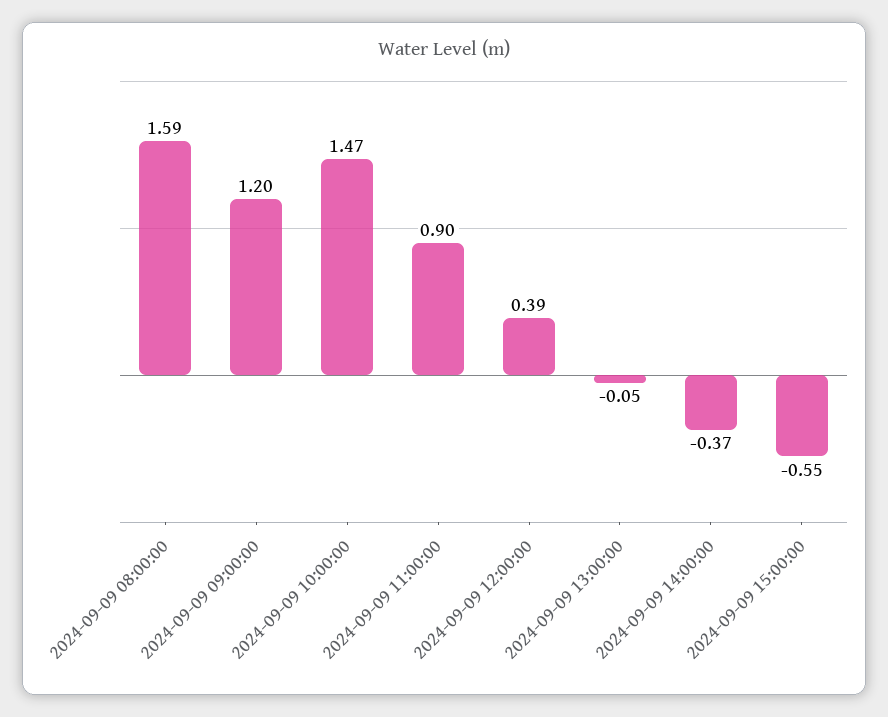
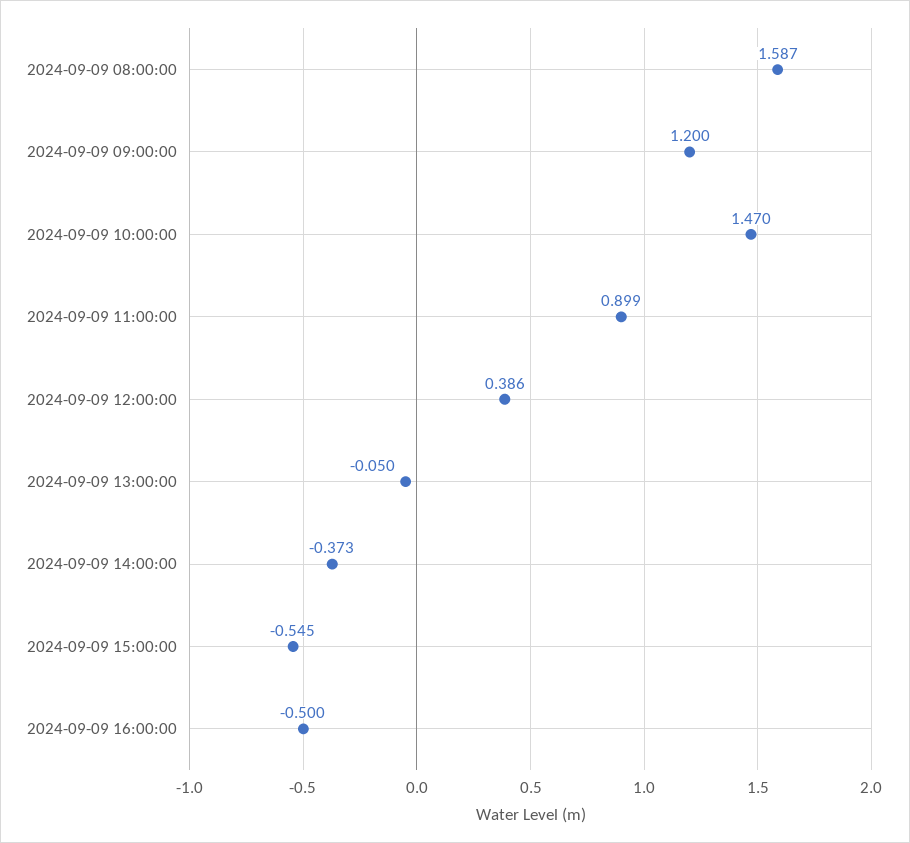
2024-09-09 16:00:00: none -> -0.5

